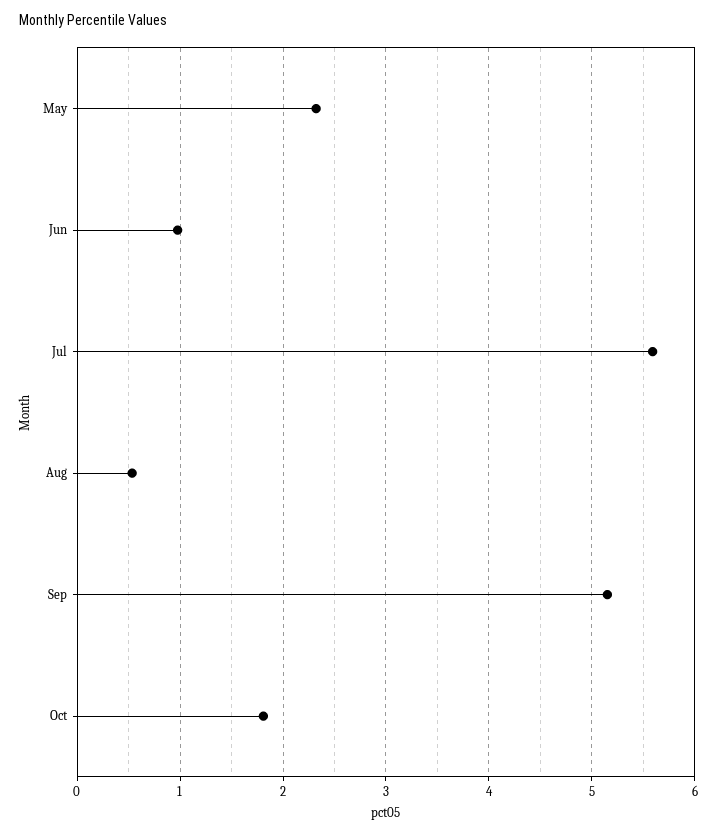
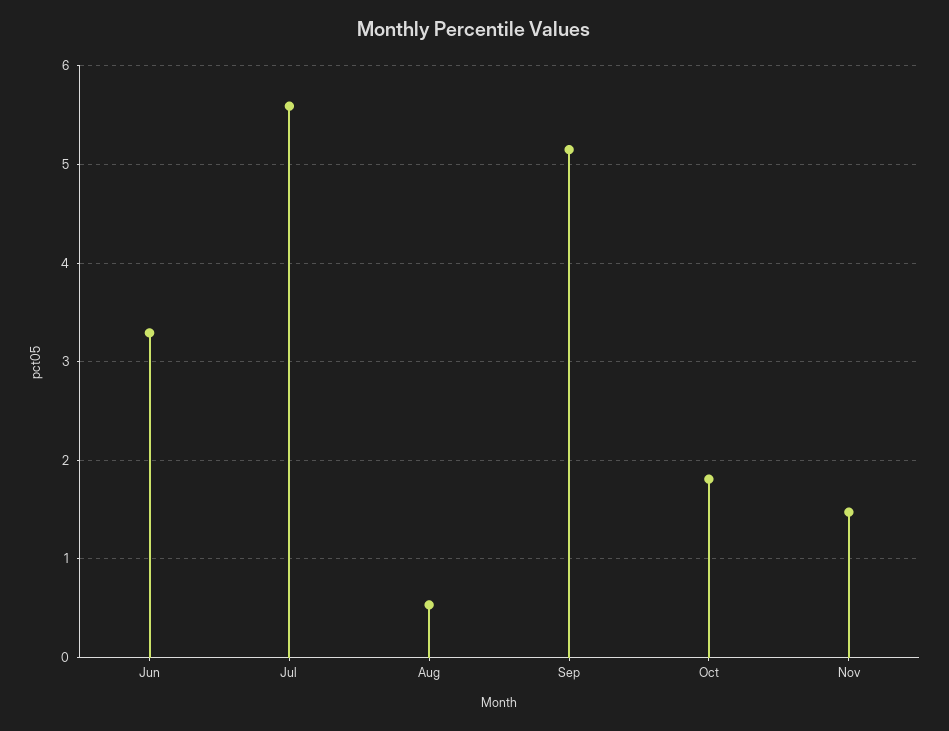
May: 2.3 -> none
Jun: 1 -> 3.3
Nov: none -> 1.5

